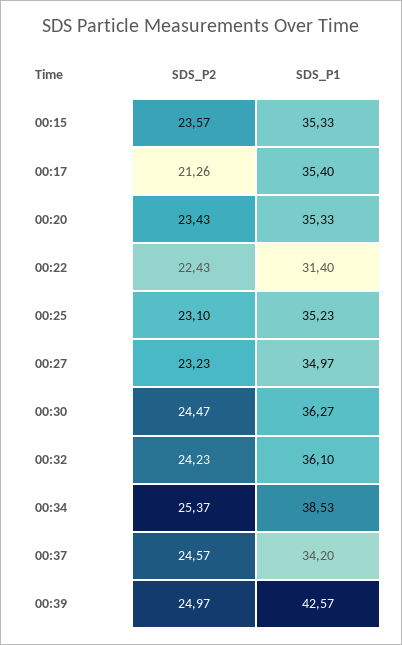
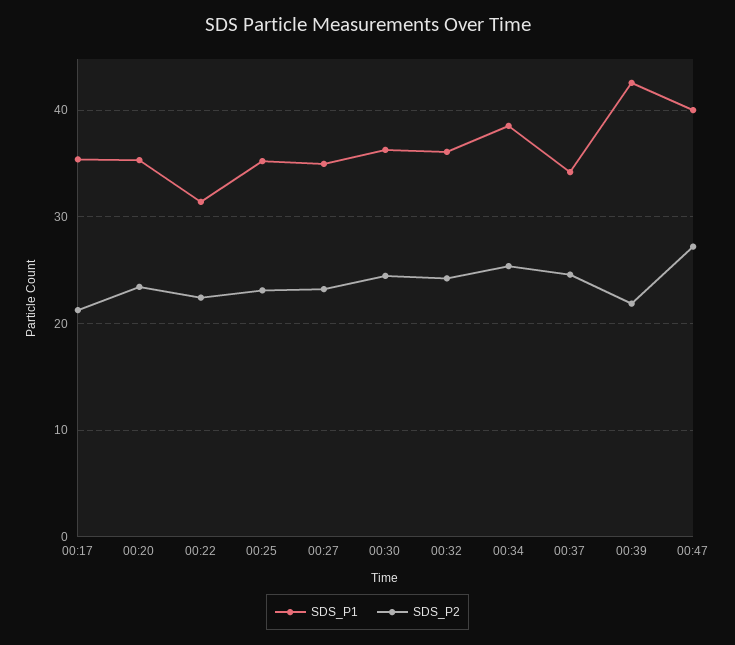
SDS_P2, 00:15: 23.57 -> none
SDS_P1, 00:15: 35.33 -> none
SDS_P2, 00:39: 24.97 -> 22
SDS_P1, 00:47: none -> 40
SDS_P2, 00:47: none -> 27

